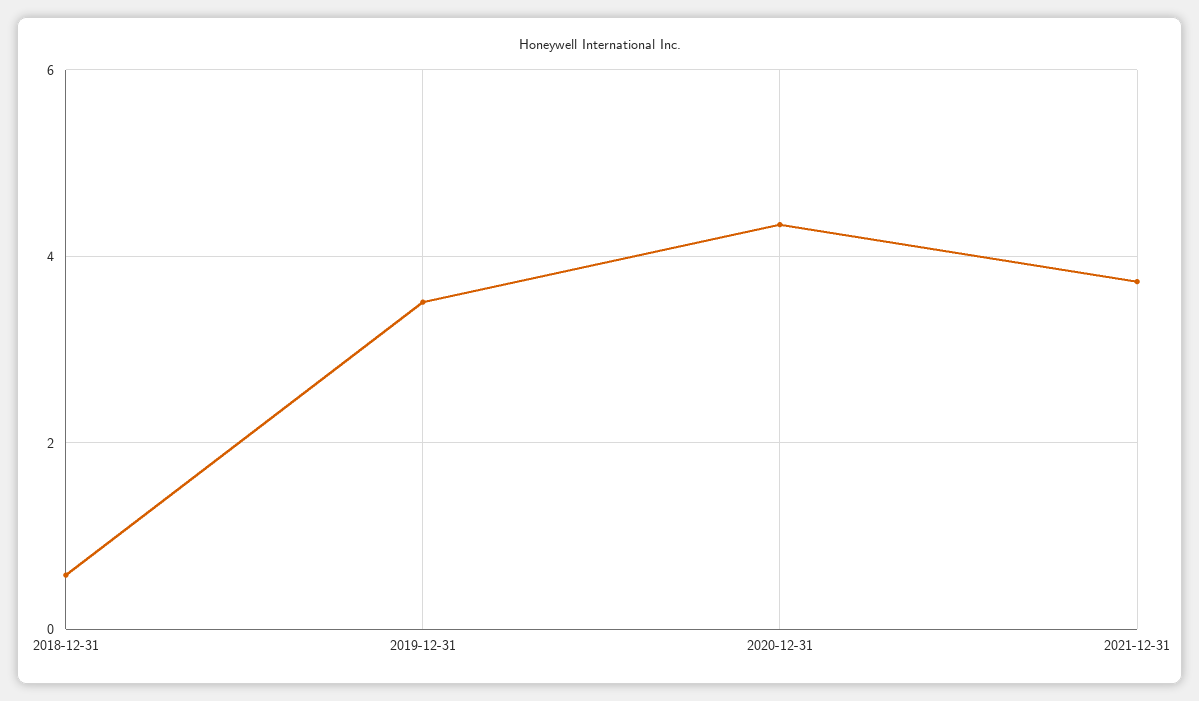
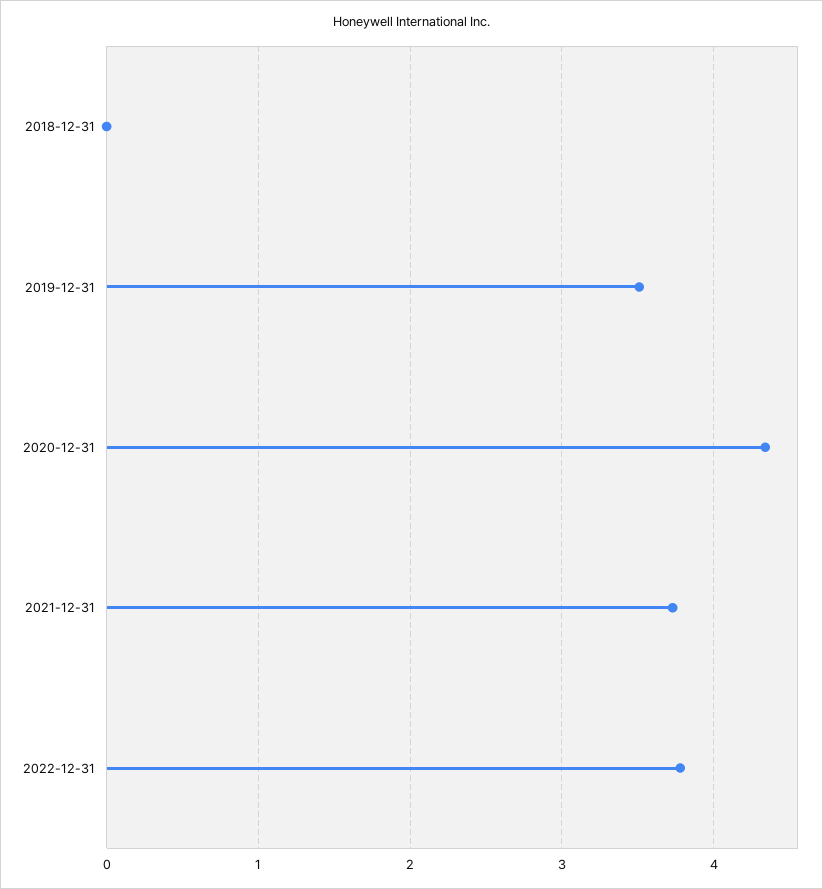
2018-12-31: 0.6 -> 0
2022-12-31: none -> 3.8

